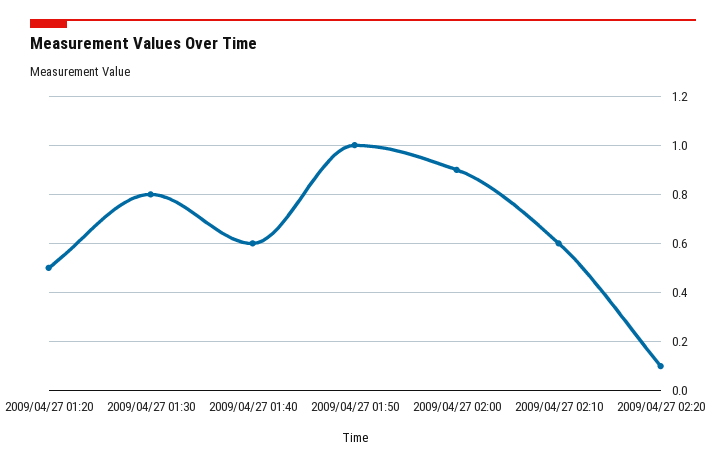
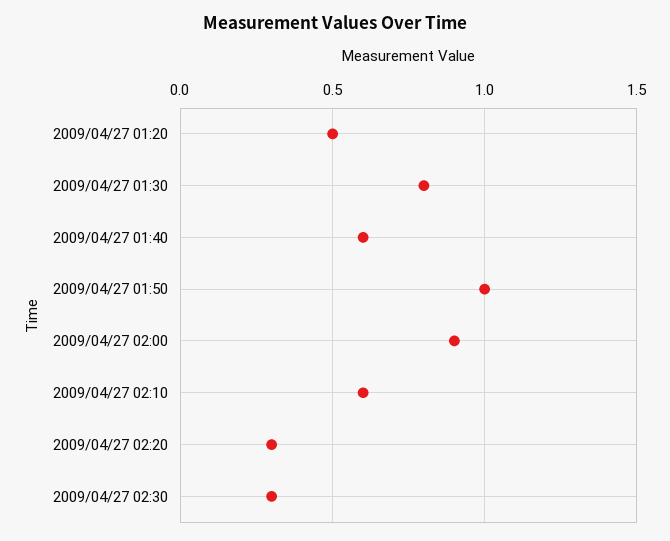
2009/04/27 02:20: 0.1 -> 0.3
2009/04/27 02:30: none -> 0.3

